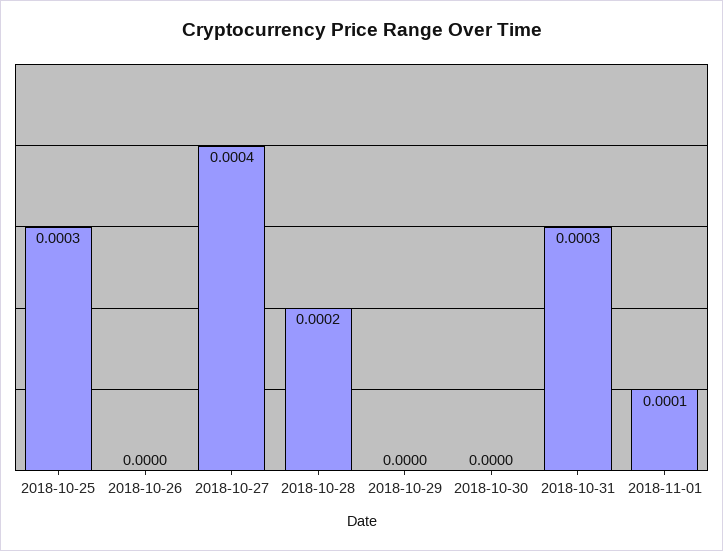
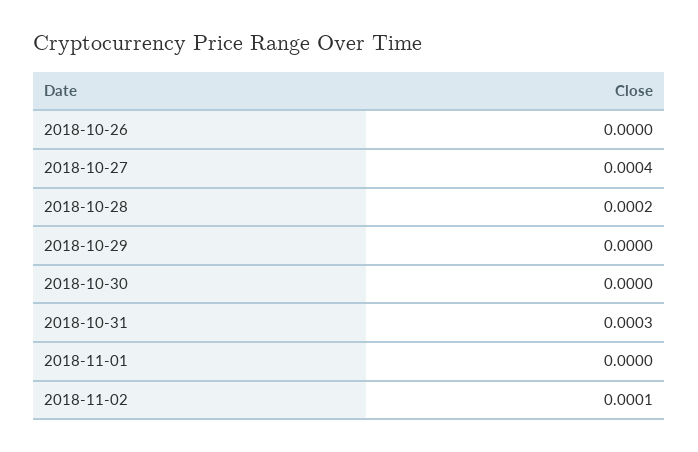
2018-10-25: 0.0003 -> none
2018-11-01: 0.0001 -> 0
2018-11-02: none -> 0.0001

